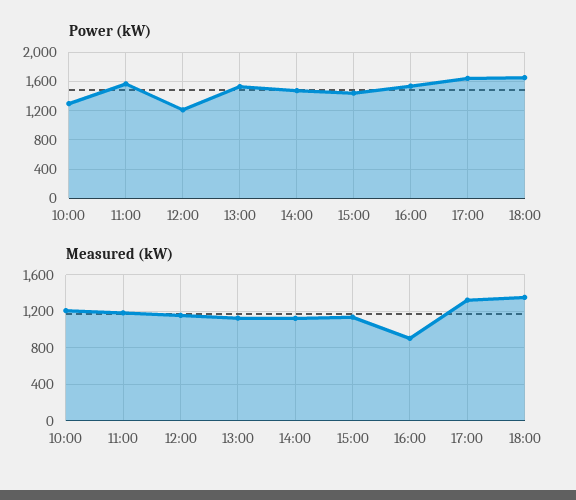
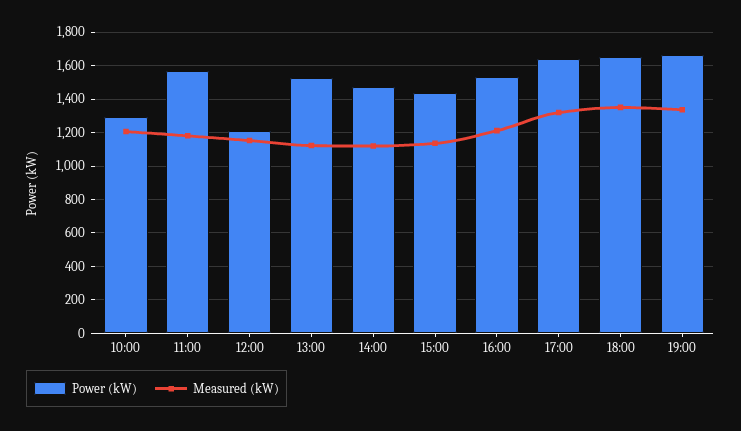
Measured (kW), 16:00: 900 -> 1200
Power (kW), 19:00: none -> 1650
Measured (kW), 19:00: none -> 1350

